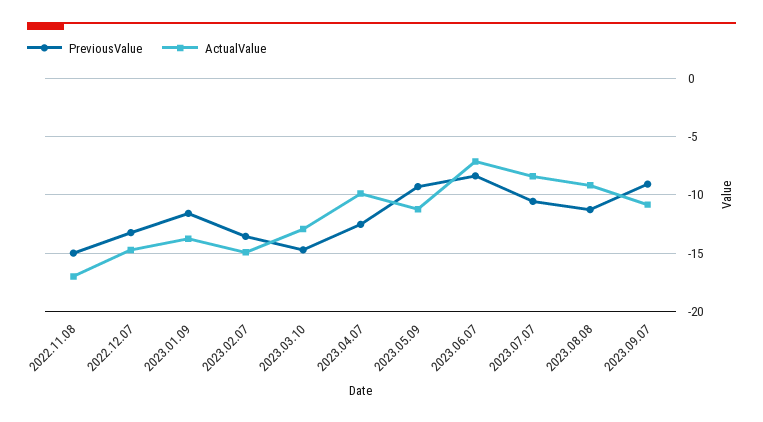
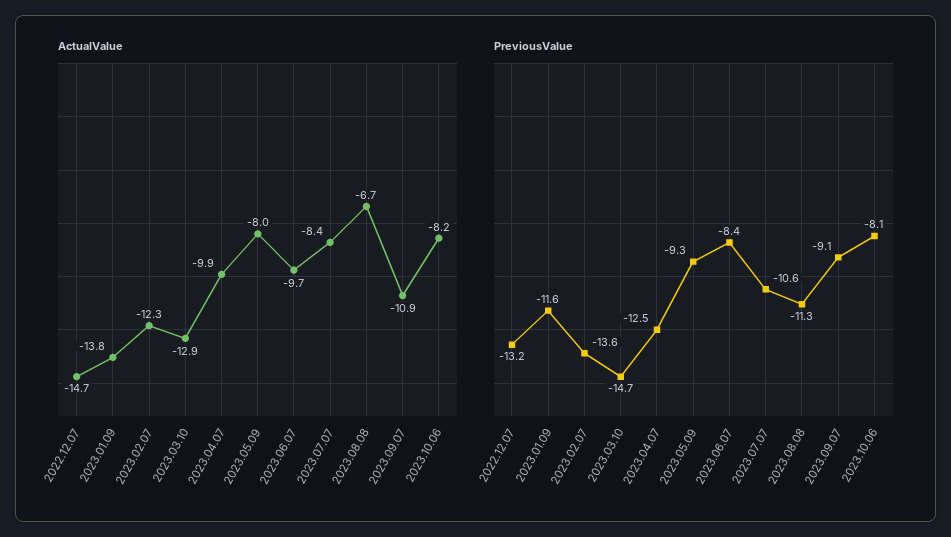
PreviousValue, 2022.11.08: -15 -> none
ActualValue, 2022.11.08: -17 -> none
ActualValue, 2023.02.07: -15 -> -12.3
ActualValue, 2023.05.09: -11 -> -8
ActualValue, 2023.06.07: -7 -> -9.7
ActualValue, 2023.08.08: -9 -> -6.7
ActualValue, 2023.10.06: none -> -8.2
PreviousValue, 2023.10.06: none -> -8.1

